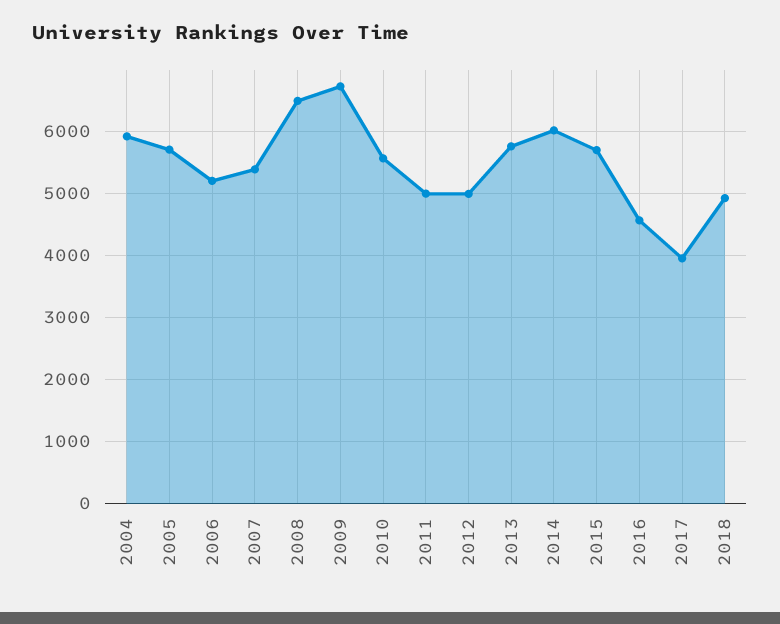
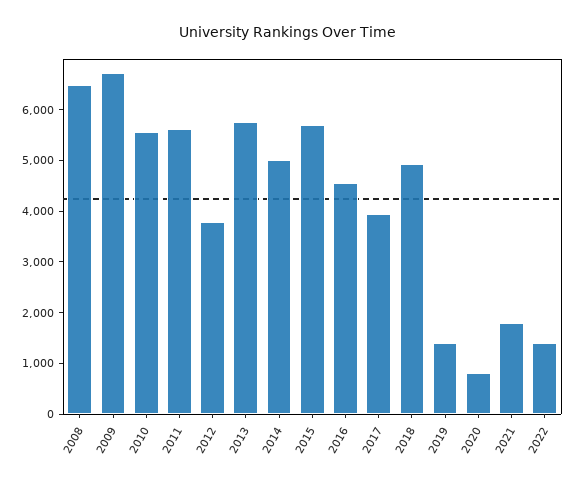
2004: 5900 -> none
2005: 5700 -> none
2006: 5200 -> none
2007: 5400 -> none
2011: 5000 -> 5600
2012: 5000 -> 3800
2014: 6000 -> 5000
2019: none -> 1400
2020: none -> 800
2021: none -> 1800
2022: none -> 1400

